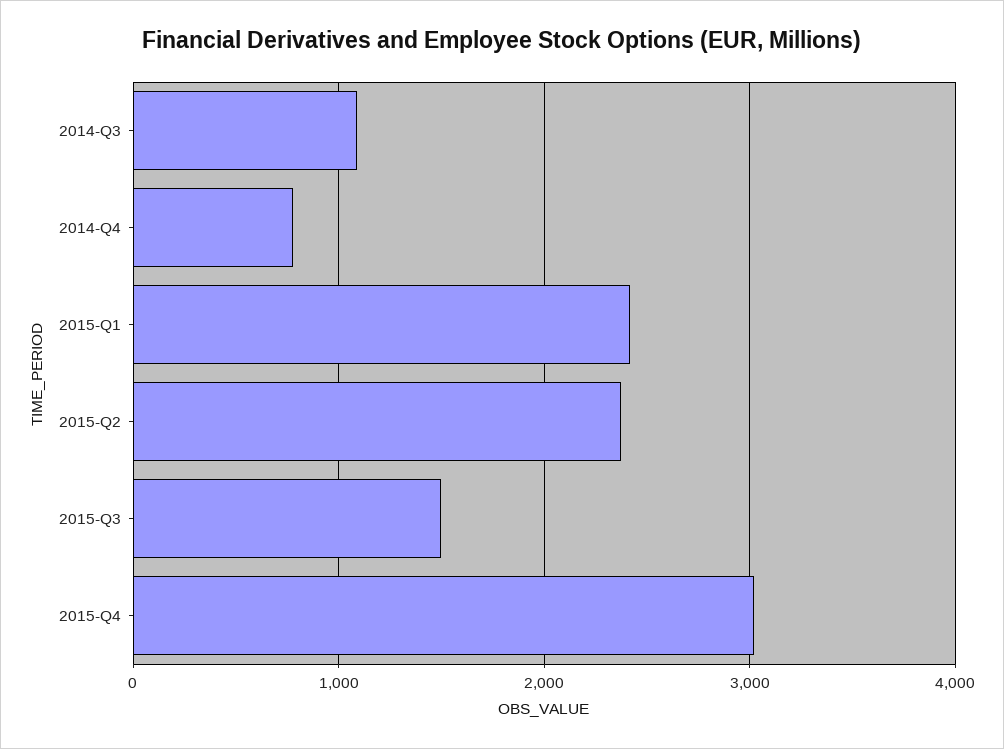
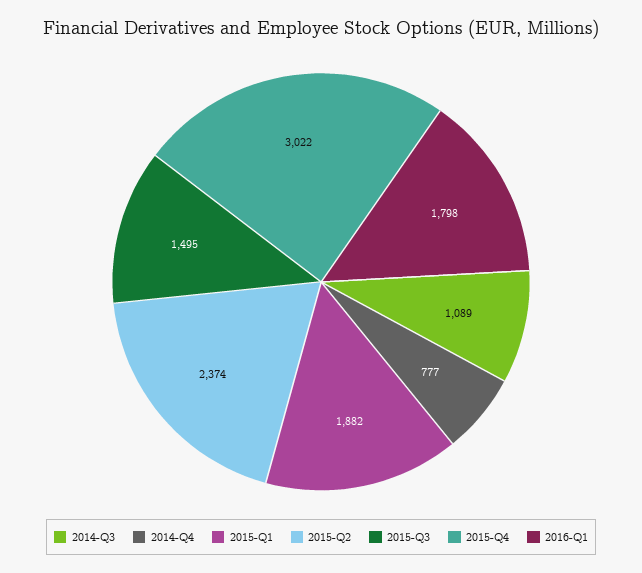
2015-Q1: 2400 -> 1882
2016-Q1: none -> 1798

